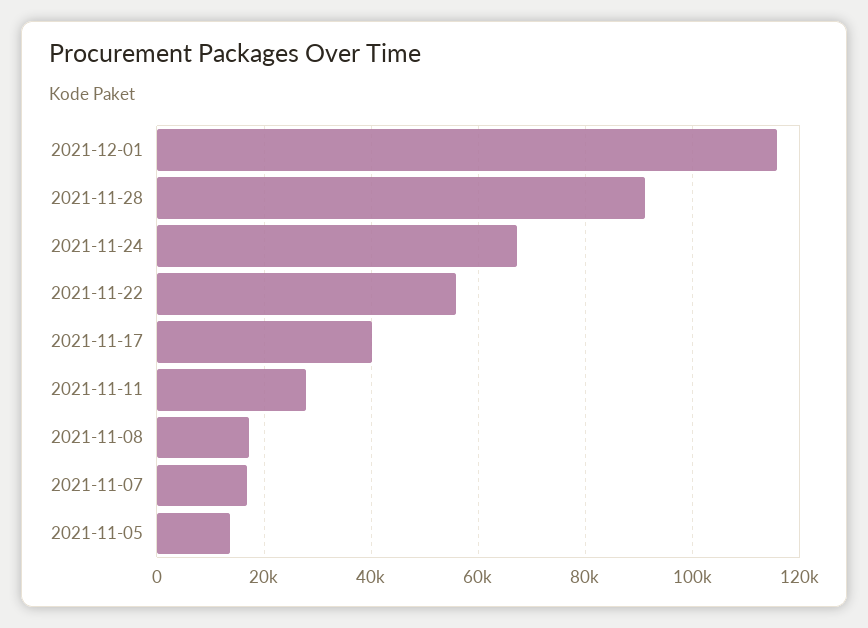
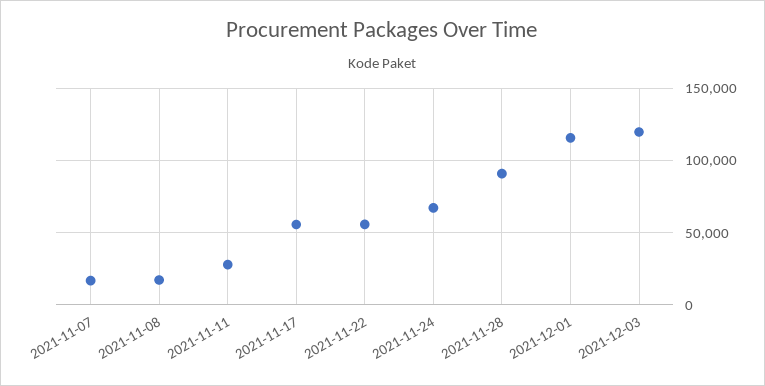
2021-11-17: 40000 -> 55000
2021-11-05: 14000 -> none
2021-12-03: none -> 120000

